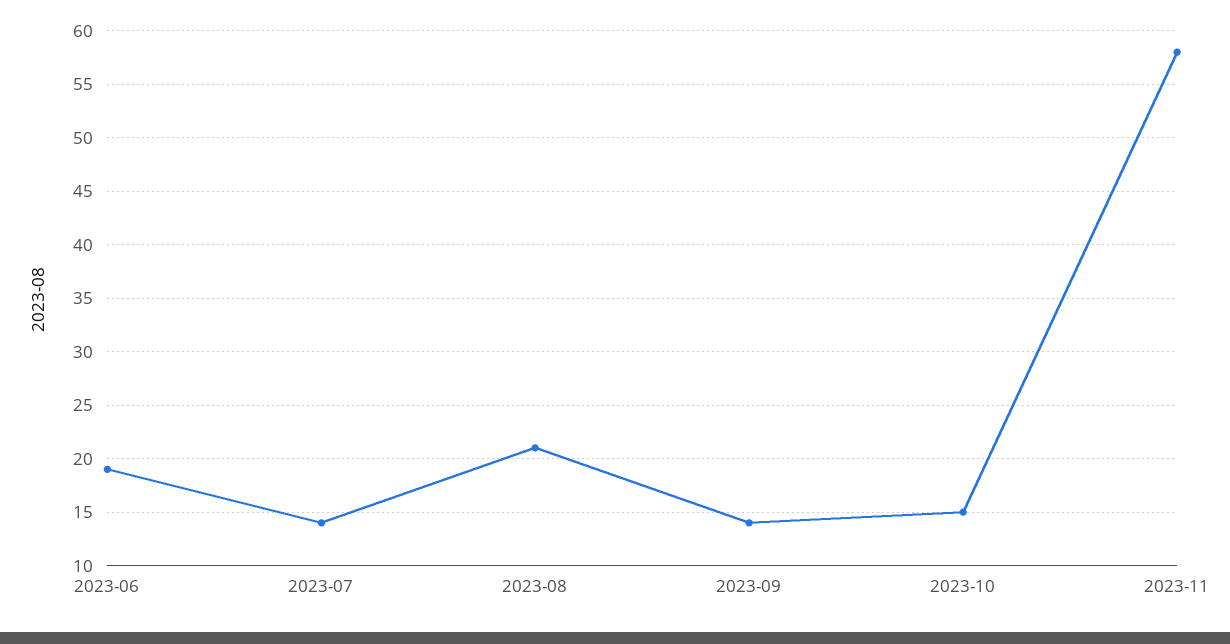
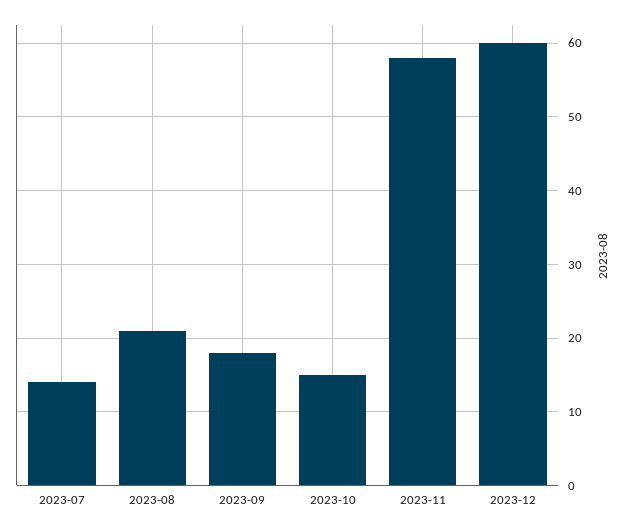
2023-06: 19 -> none
2023-09: 14 -> 18
2023-12: none -> 60

